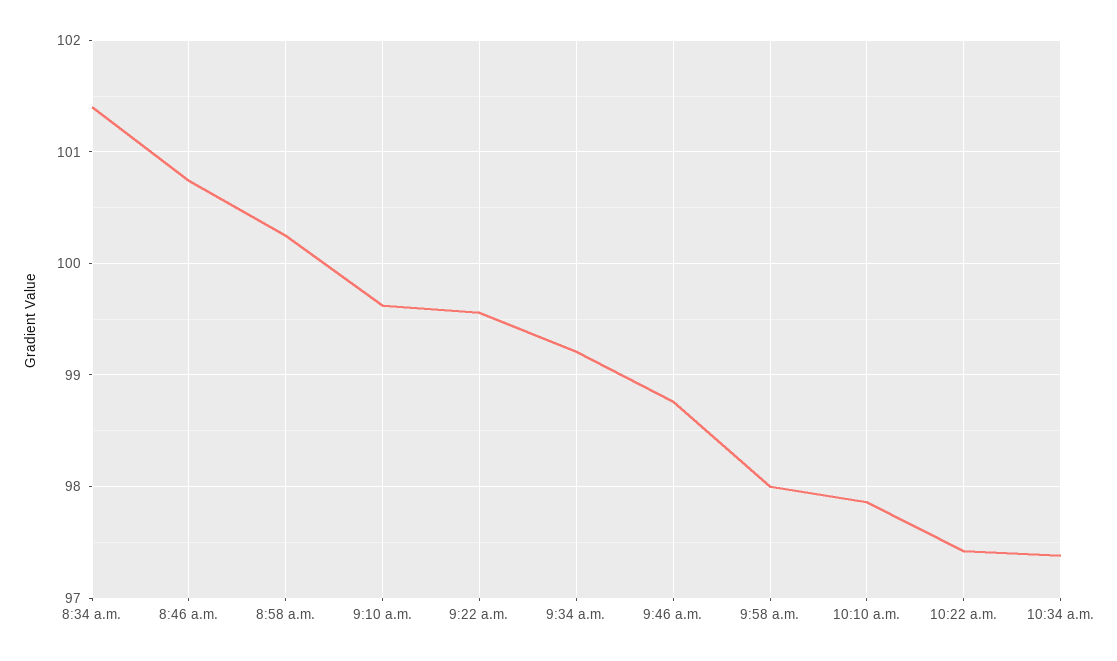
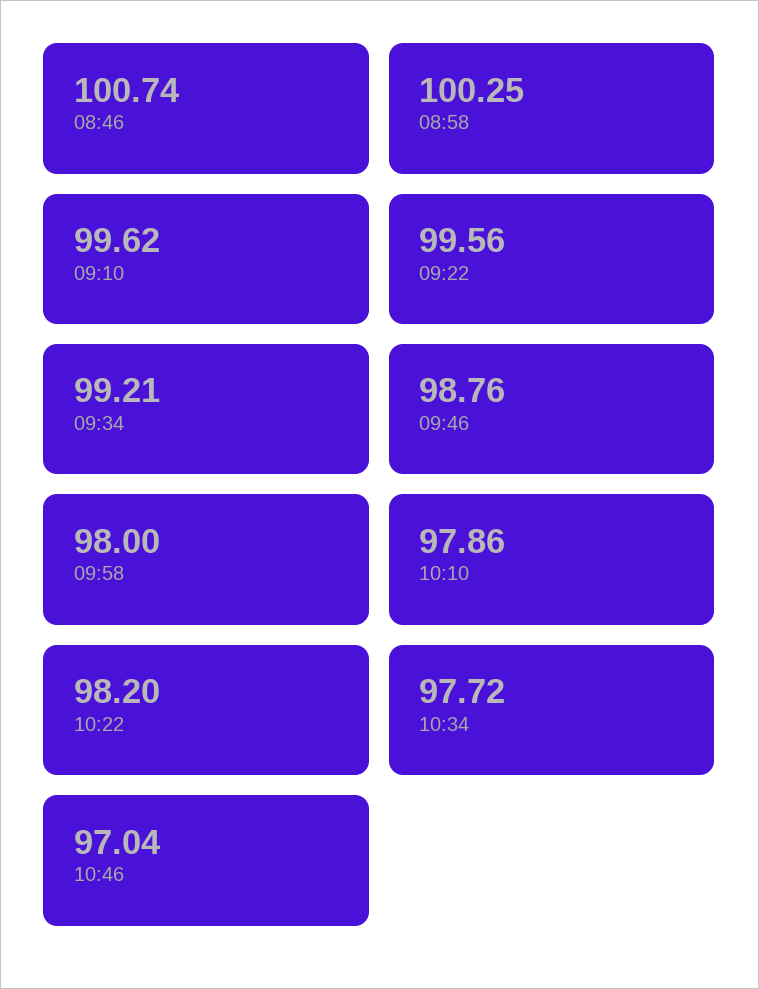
8:34 a.m.: 101.4 -> none
10:22 a.m.: 97.4 -> 98.2
10:34 a.m.: 97.4 -> 97.72
10:46: none -> 97.04

